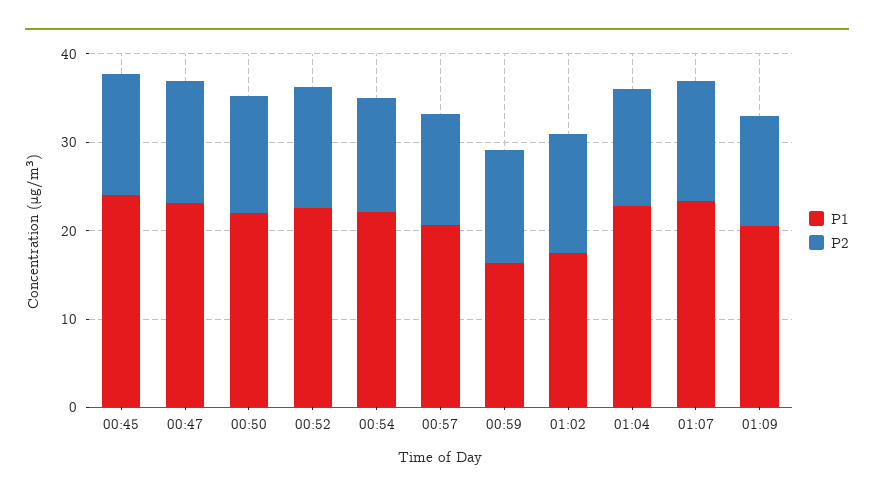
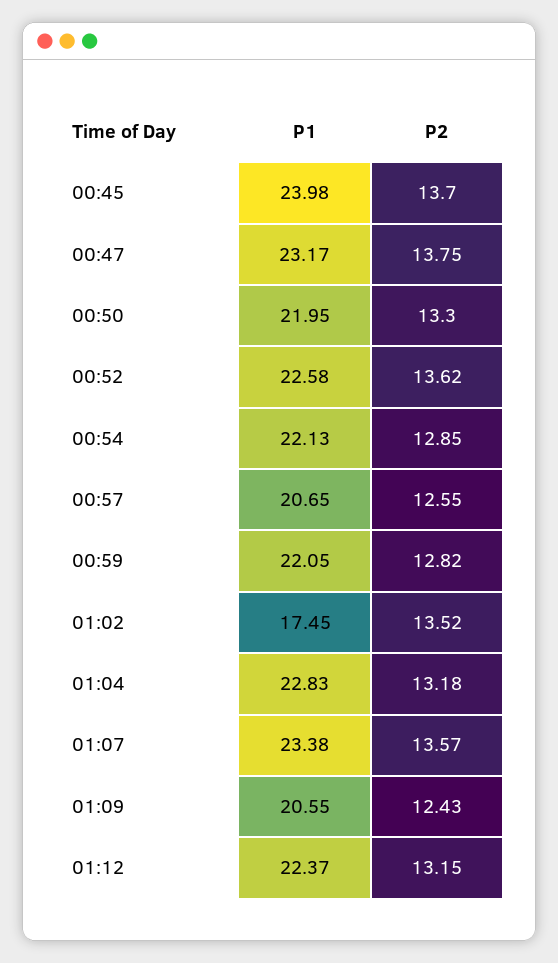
P1, 00:59: 16 -> 22.05
P1, 01:12: none -> 22.37
P2, 01:12: none -> 13.15

